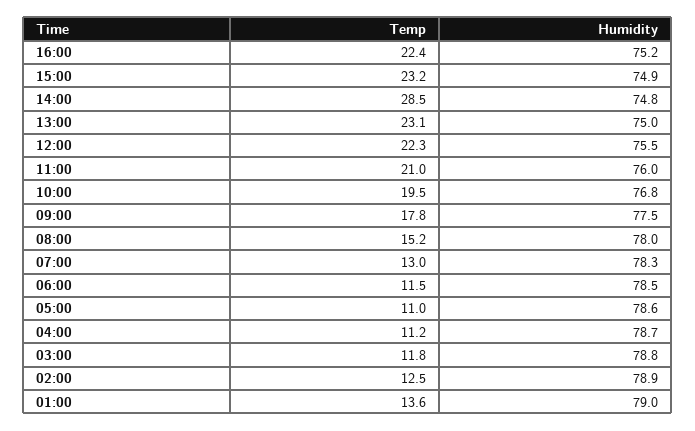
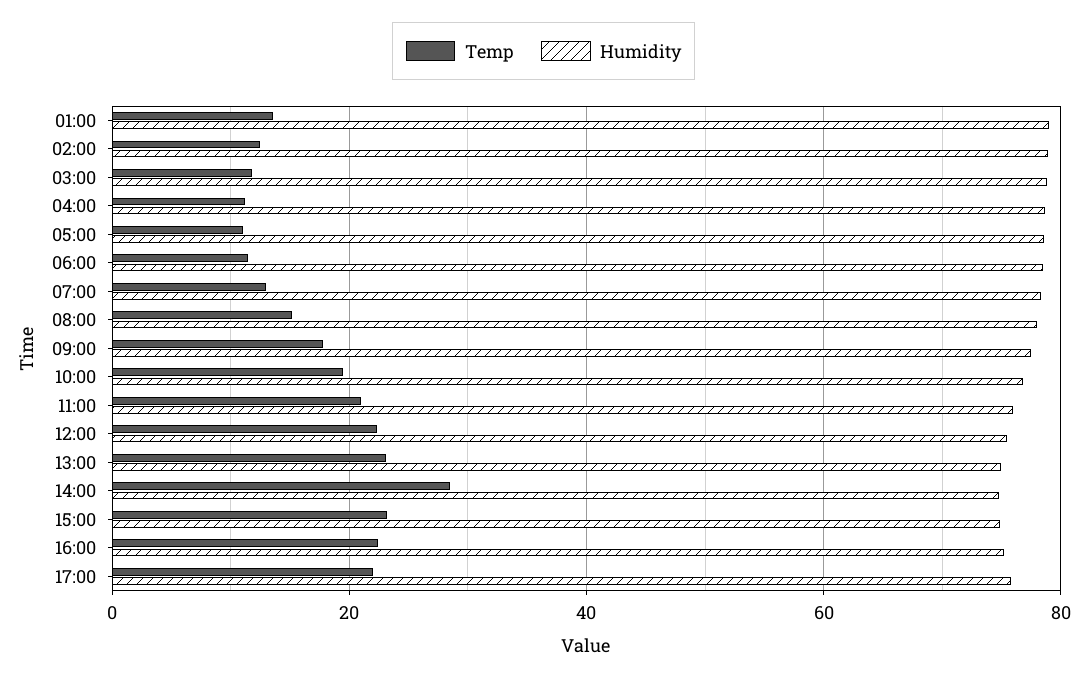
Temp, 17:00: none -> 22
Humidity, 17:00: none -> 76

